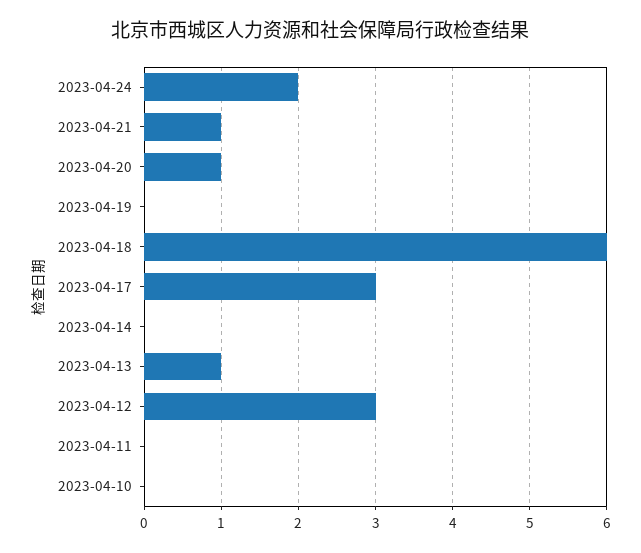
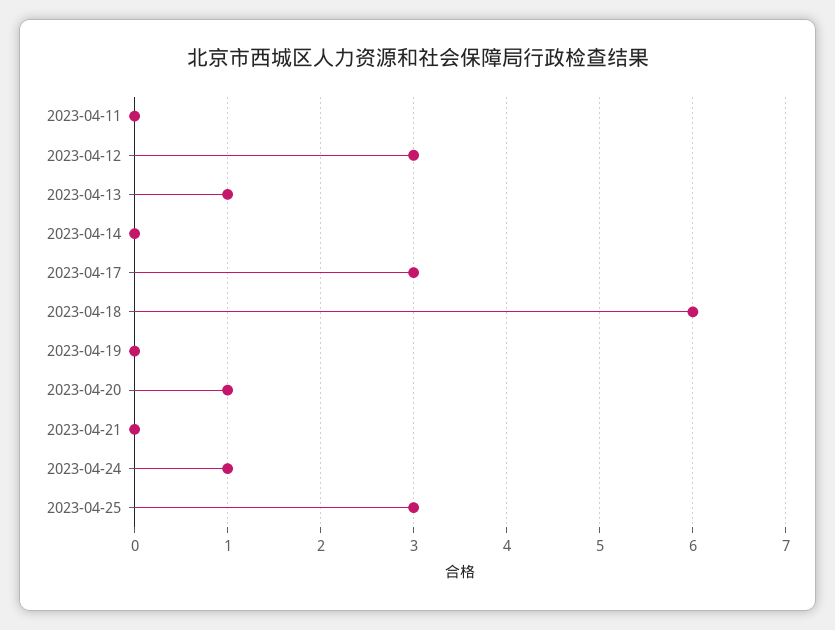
2023-04-24: 2 -> 1
2023-04-21: 1 -> 0
2023-04-10: 0 -> none
2023-04-25: none -> 3

